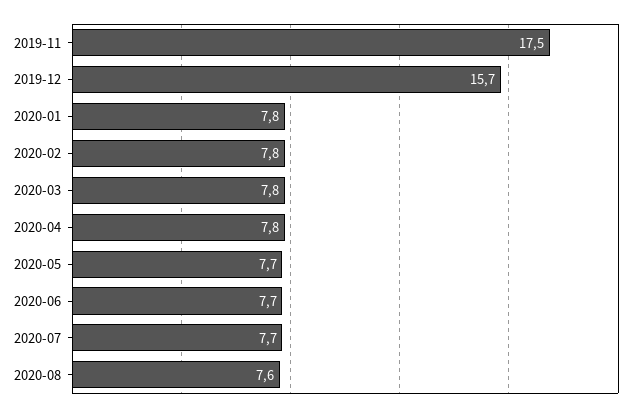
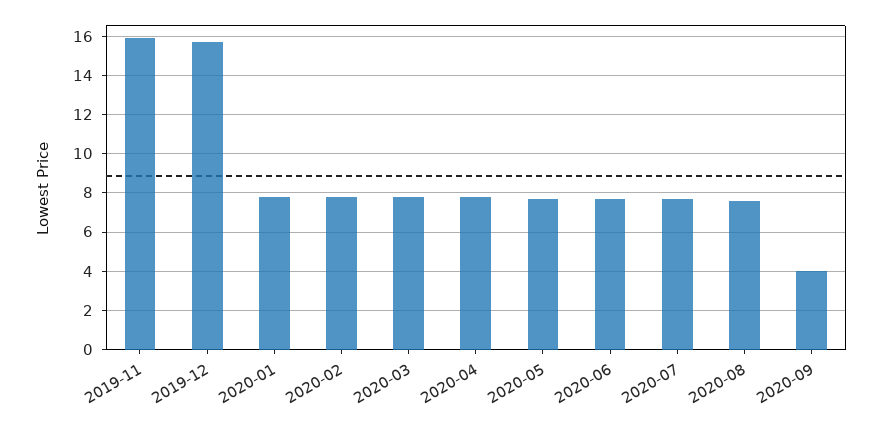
2019-11: 17.5 -> 16
2020-09: none -> 4

